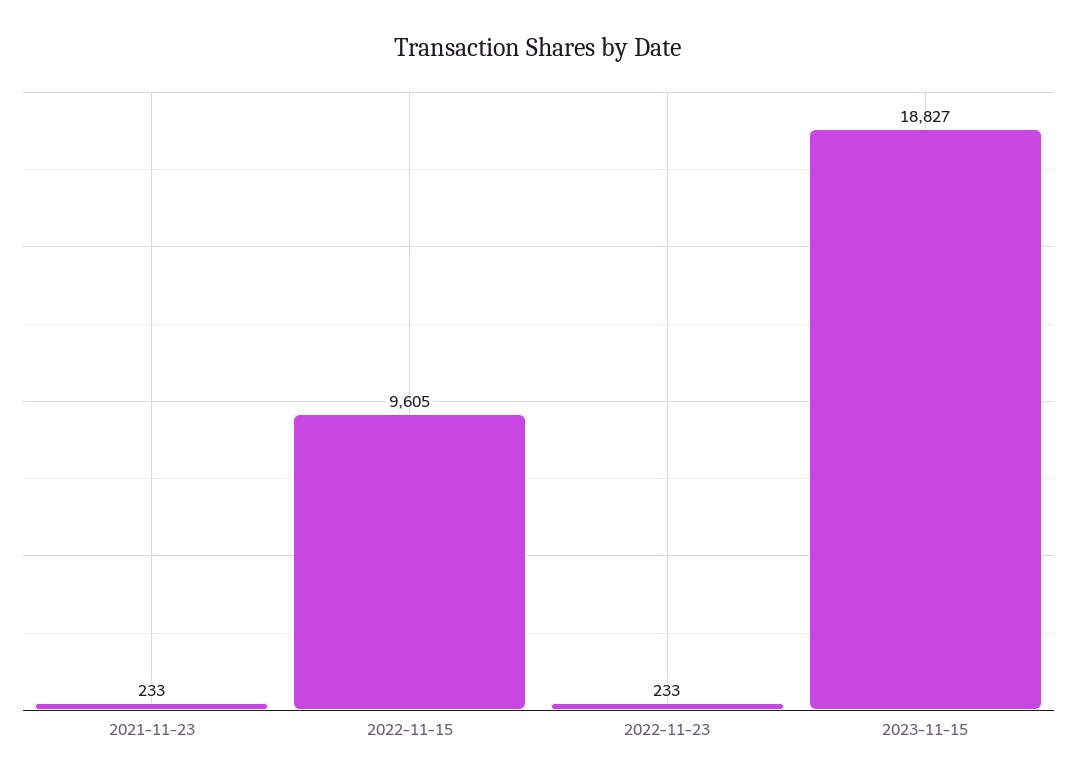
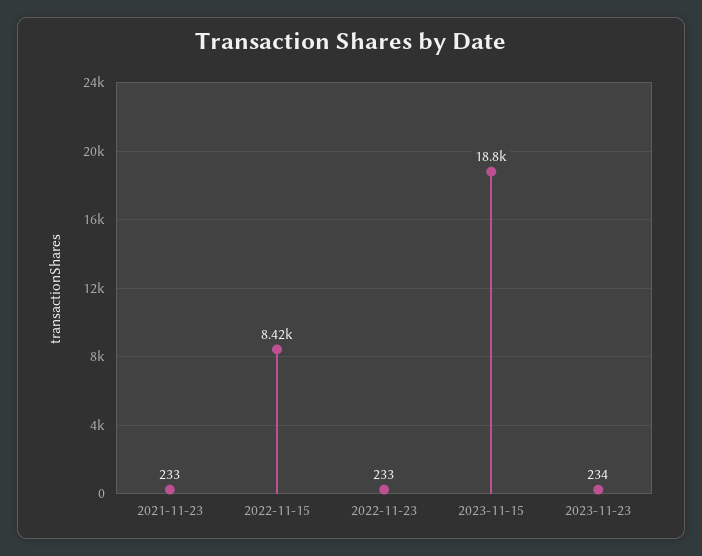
2022-11-15: 9605 -> 8420
2023-11-23: none -> 234

